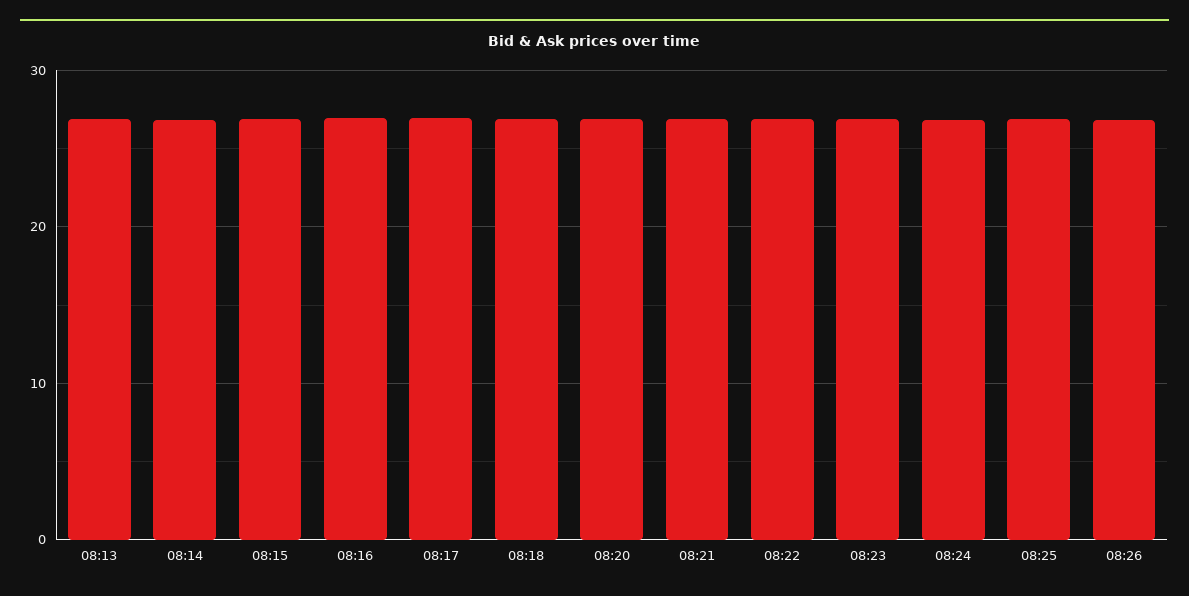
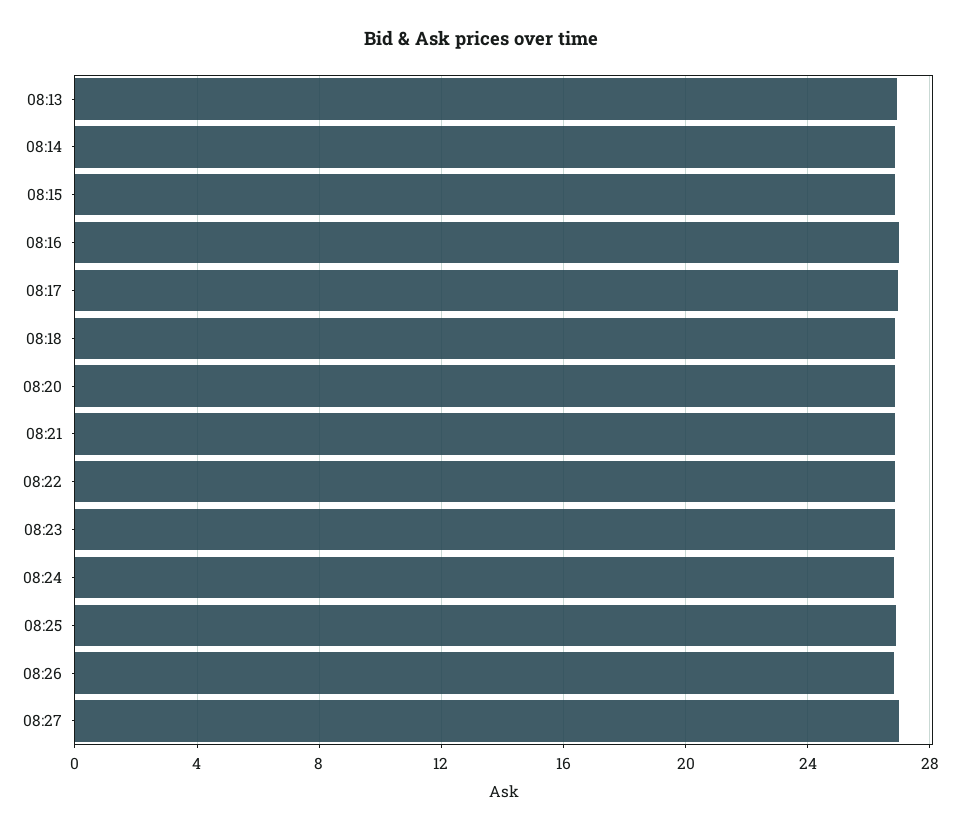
08:27: none -> 27

